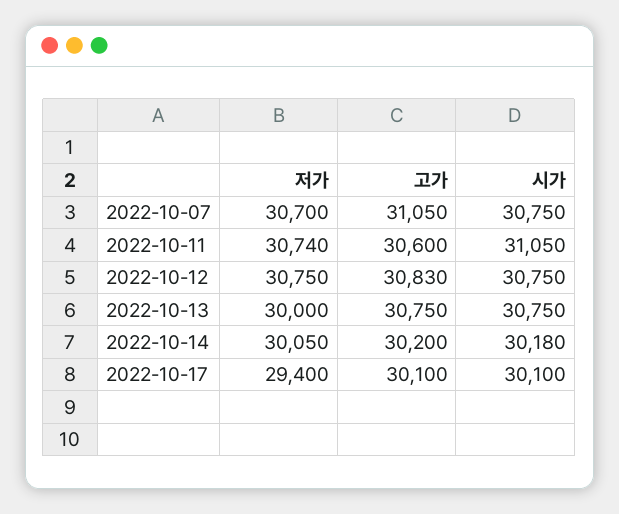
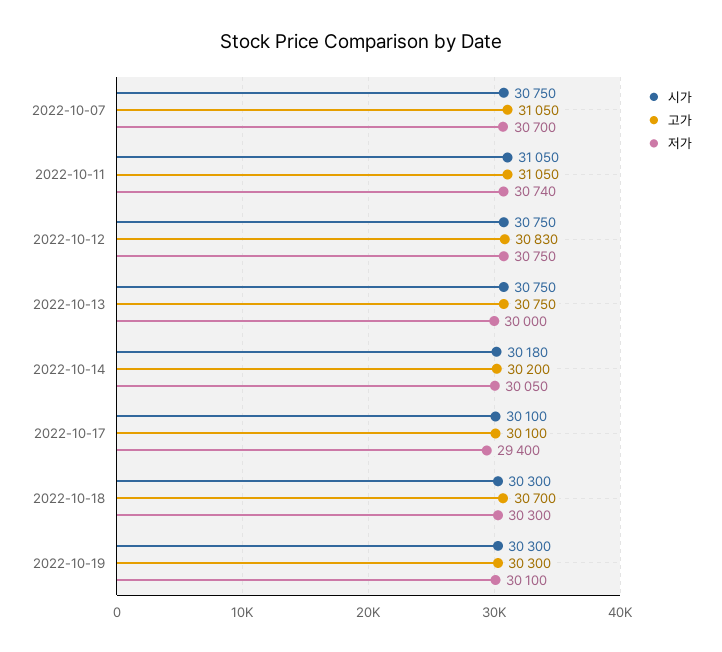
고가, 2022-10-11: 30600 -> 31050
시가, 2022-10-18: none -> 30300
고가, 2022-10-18: none -> 30700
저가, 2022-10-18: none -> 30300
시가, 2022-10-19: none -> 30300
고가, 2022-10-19: none -> 30300
저가, 2022-10-19: none -> 30100

